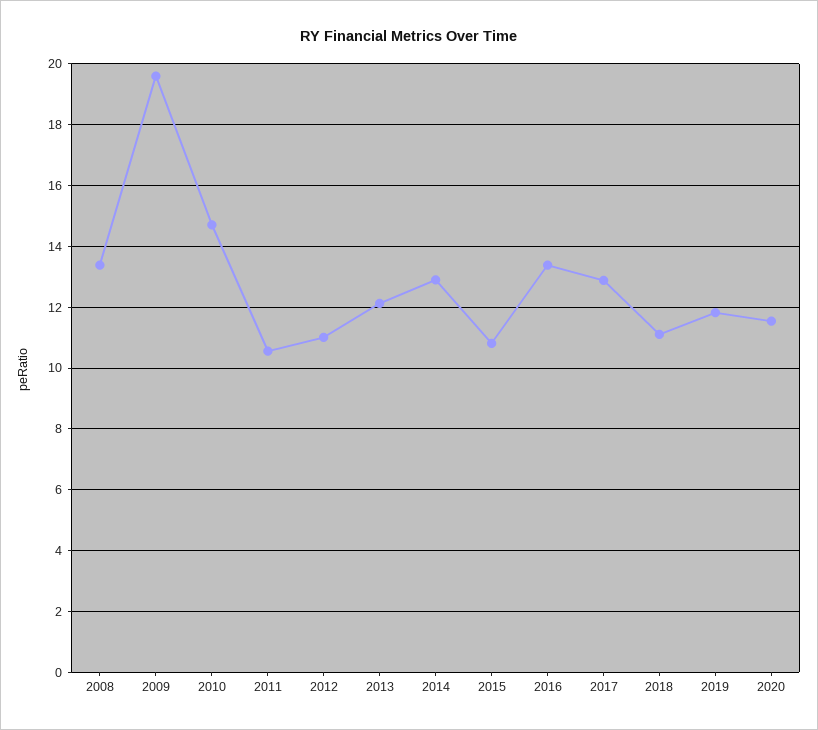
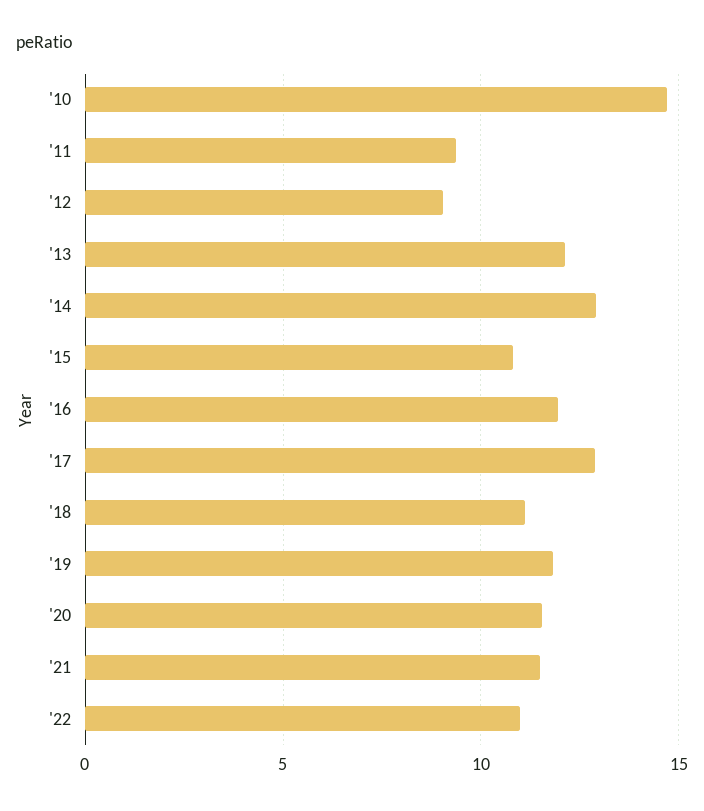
2008: 13.4 -> none
2009: 19.6 -> none
2011: 10.6 -> 9.5
2012: 11 -> 9
2016: 13.4 -> 12
'21: none -> 11.5
'22: none -> 11

